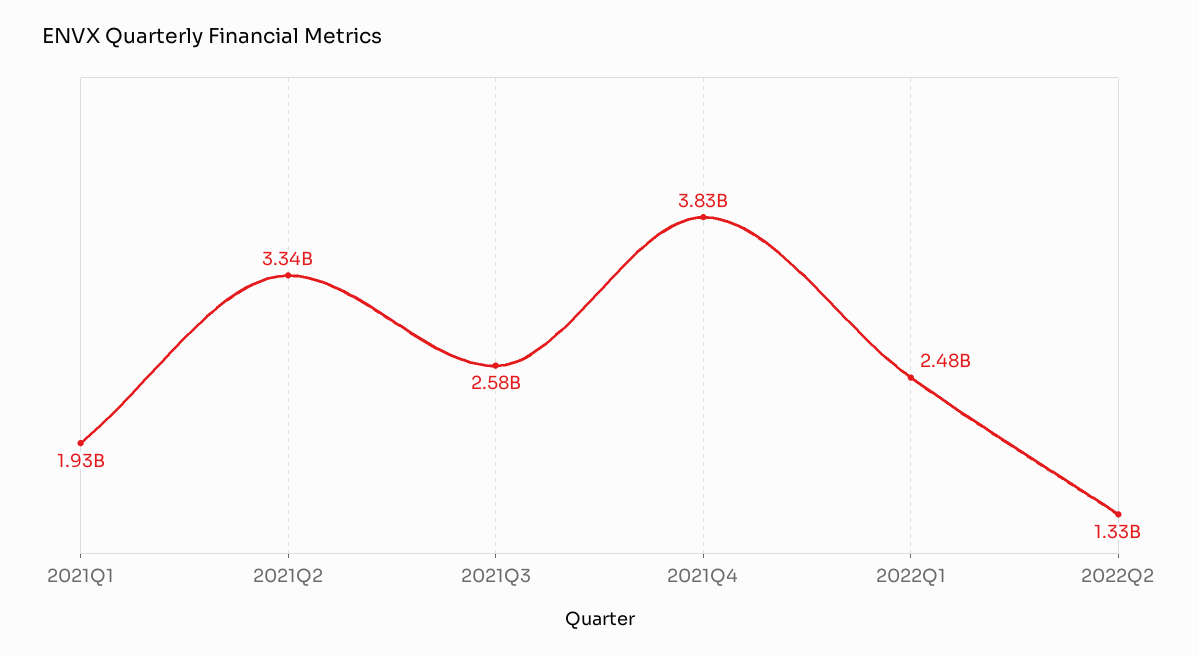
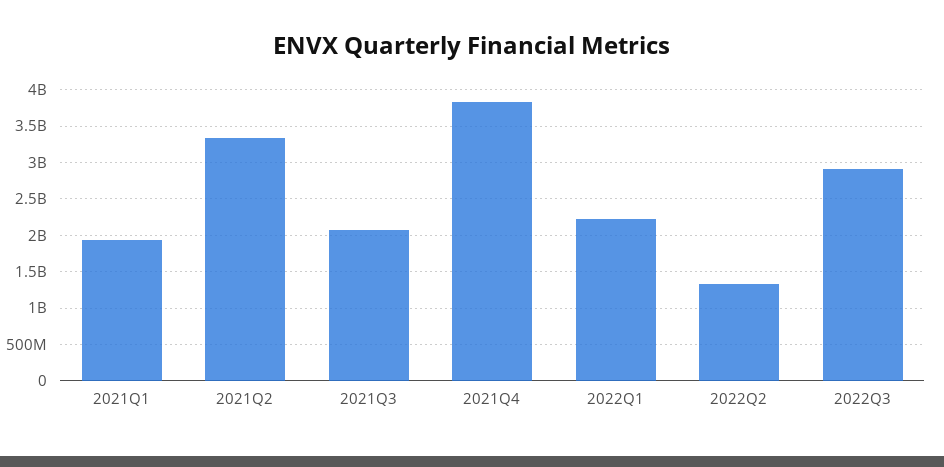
2021Q3: 2580000000 -> 2100000000
2022Q1: 2480000000 -> 2200000000
2022Q3: none -> 2900000000

